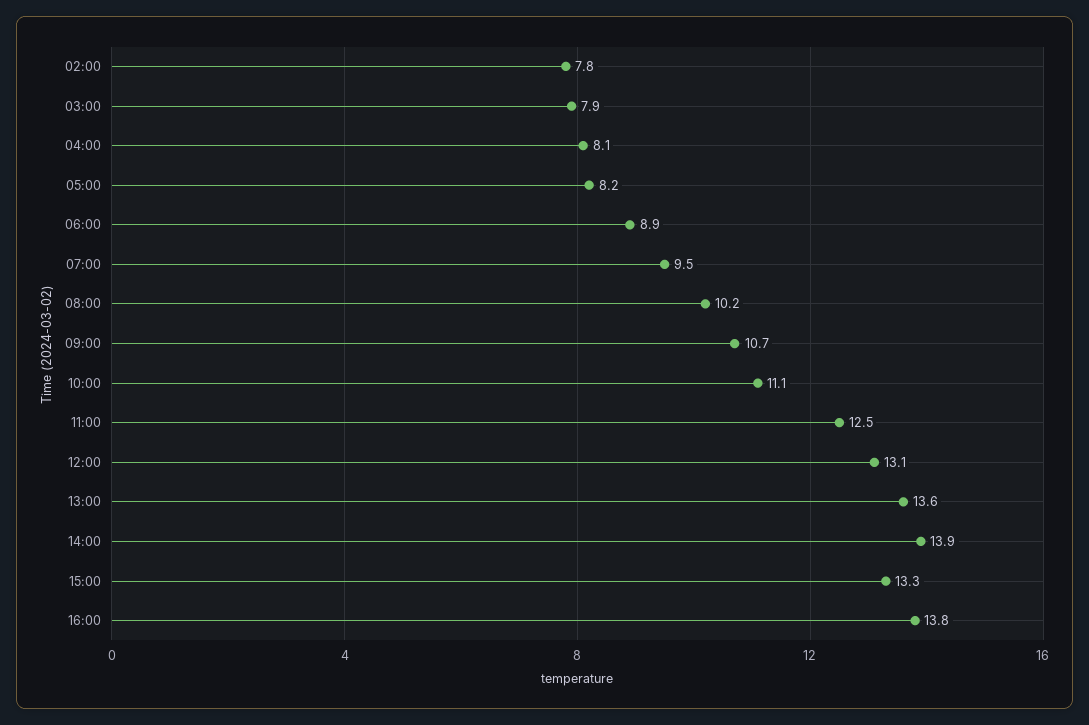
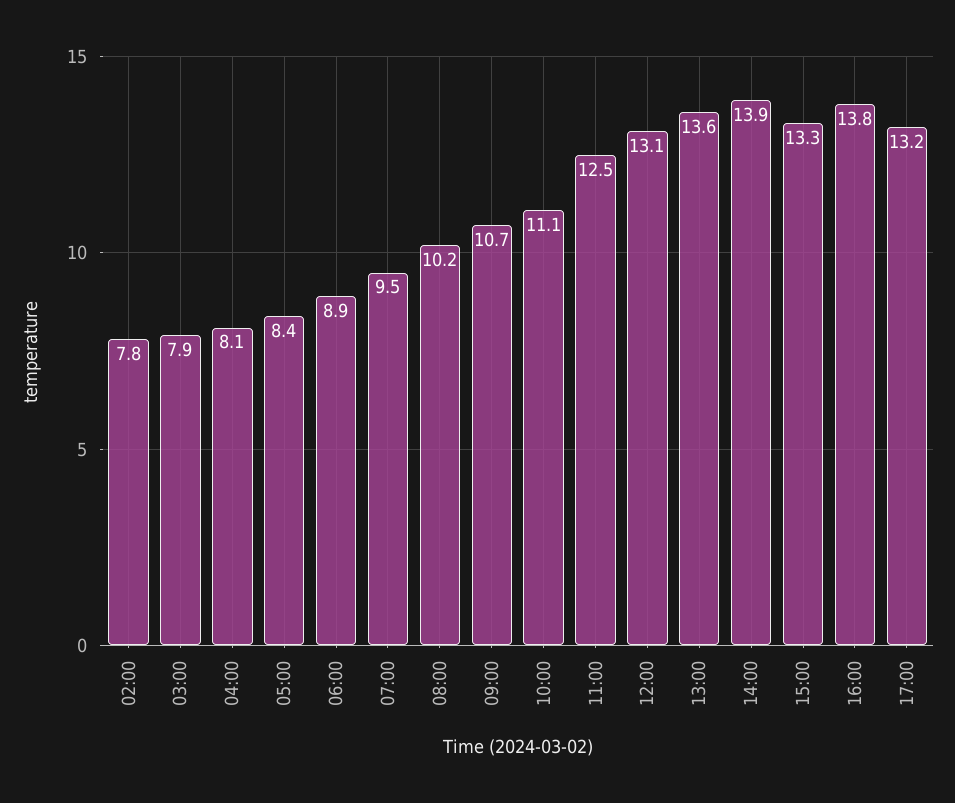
05:00: 8.2 -> 8.4
17:00: none -> 13.2

